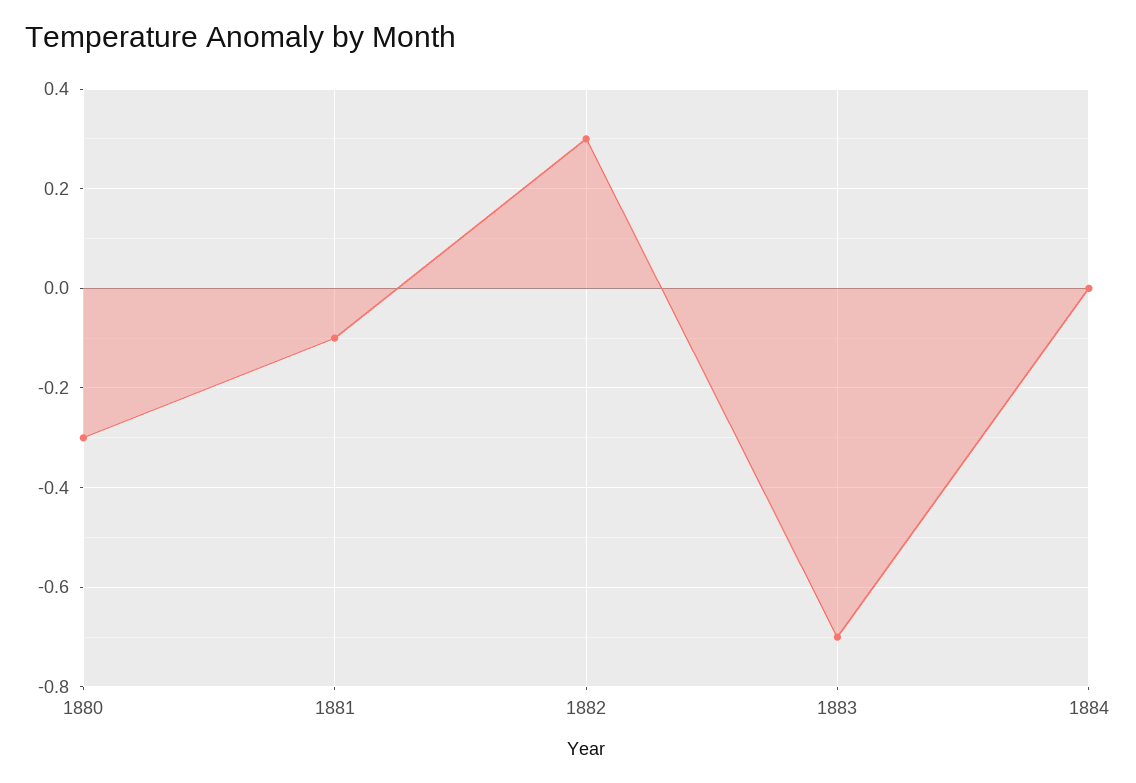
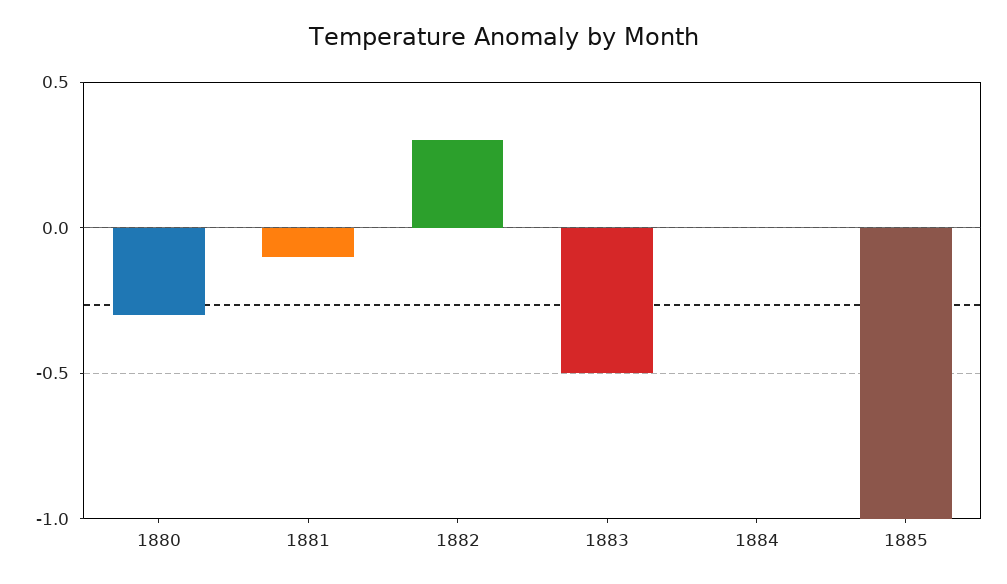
1883: -0.7 -> -0.5
1885: none -> -1

